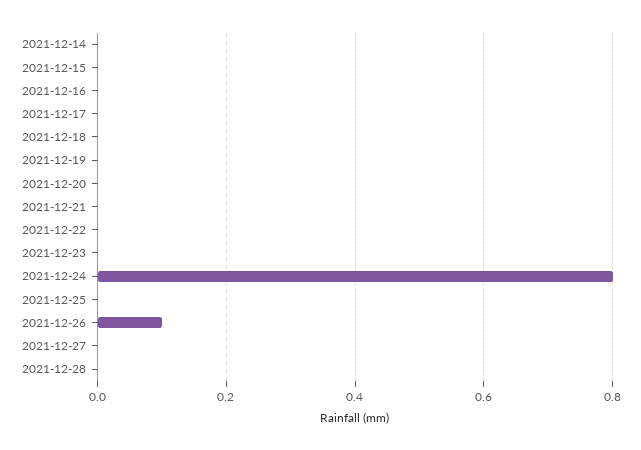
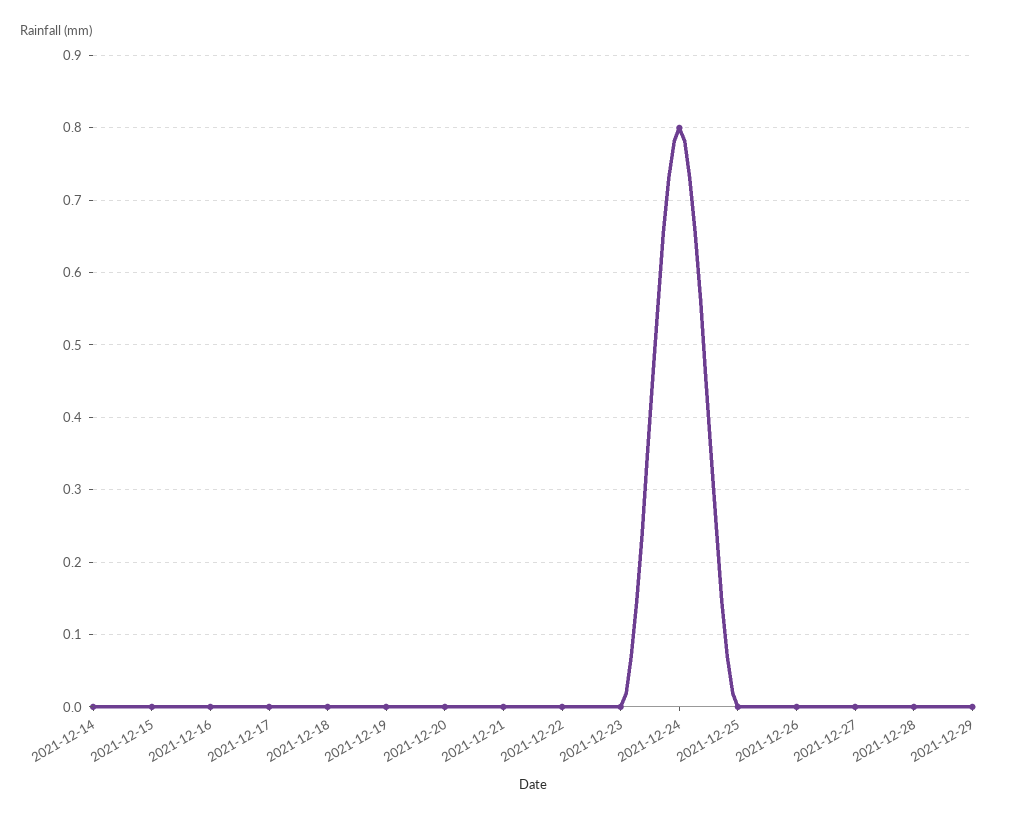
2021-12-26: 0.1 -> 0
2021-12-29: none -> 0

